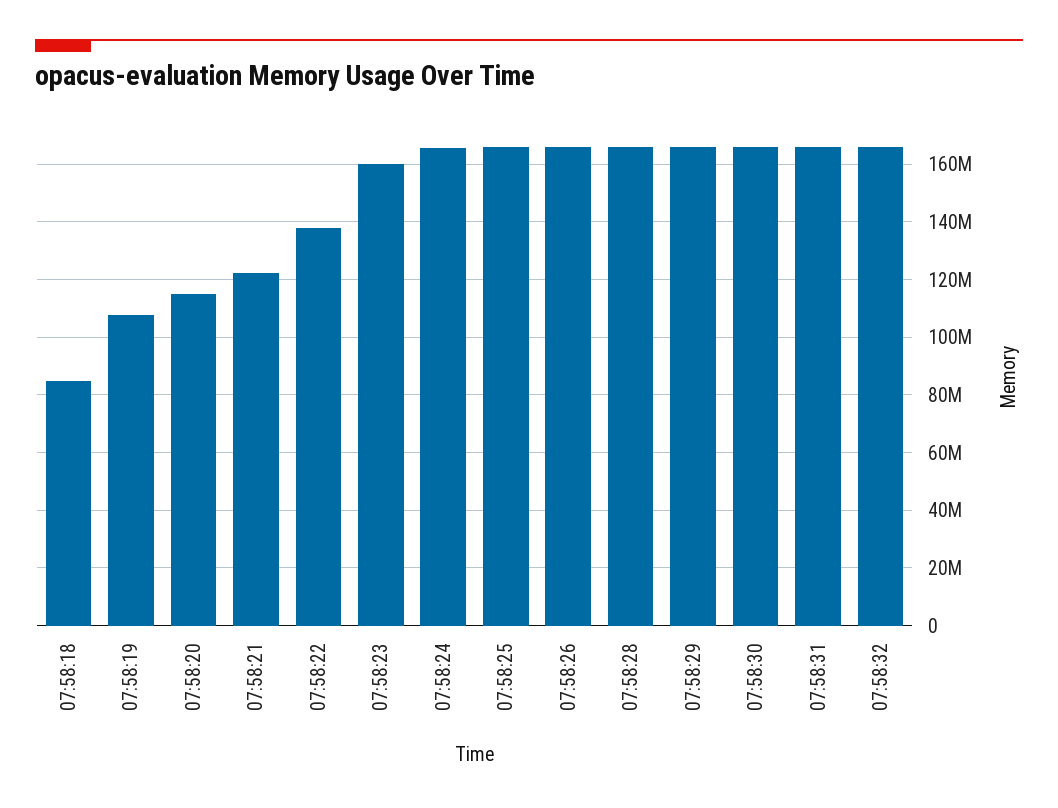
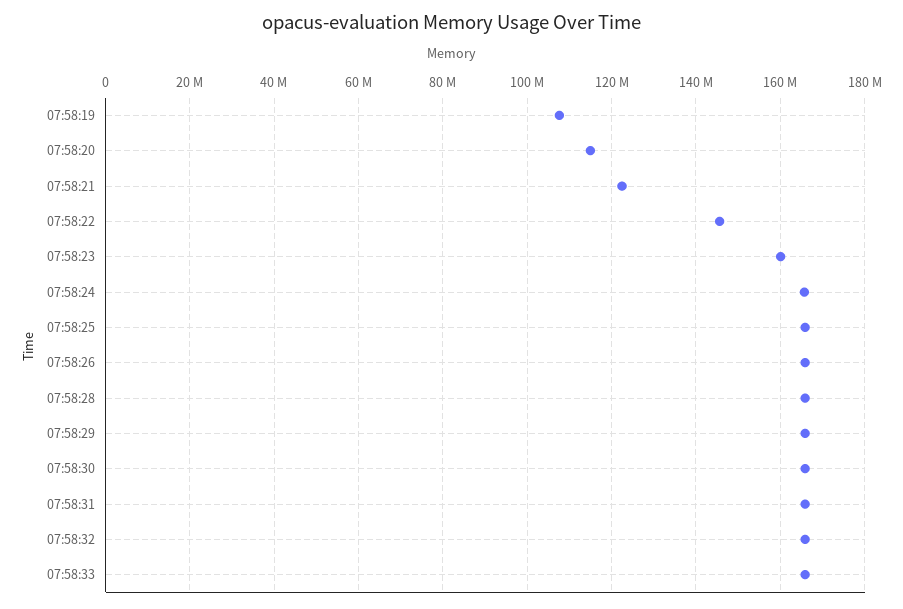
07:58:18: 85000000 -> none
07:58:22: 137500000 -> 146000000
07:58:33: none -> 166000000

